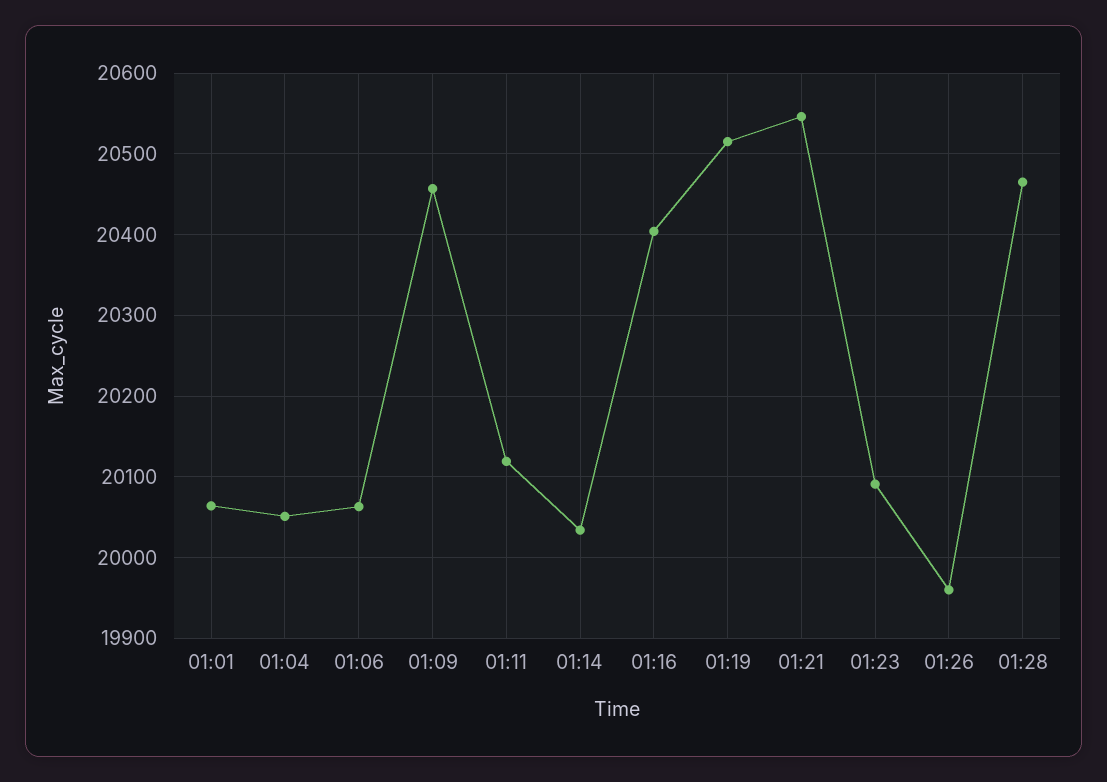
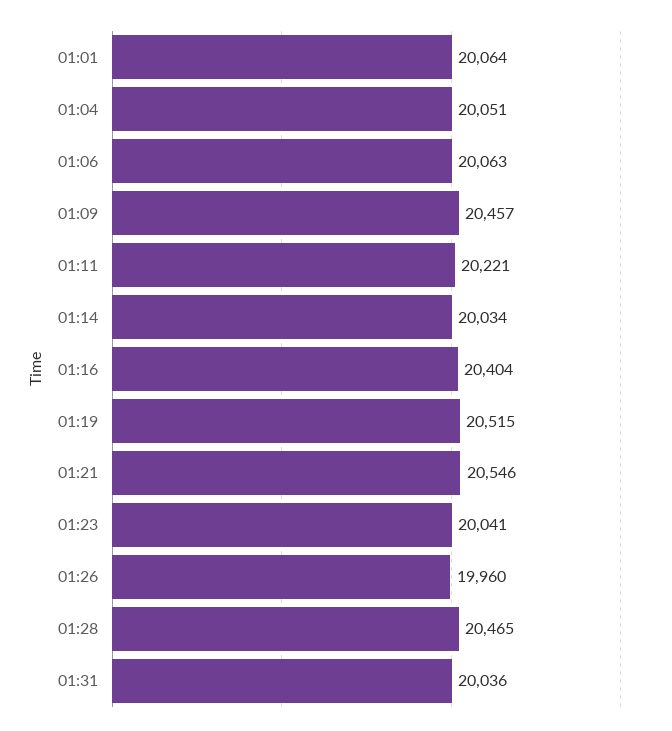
01:11: 20120 -> 20221
01:23: 20090 -> 20041
01:31: none -> 20036

